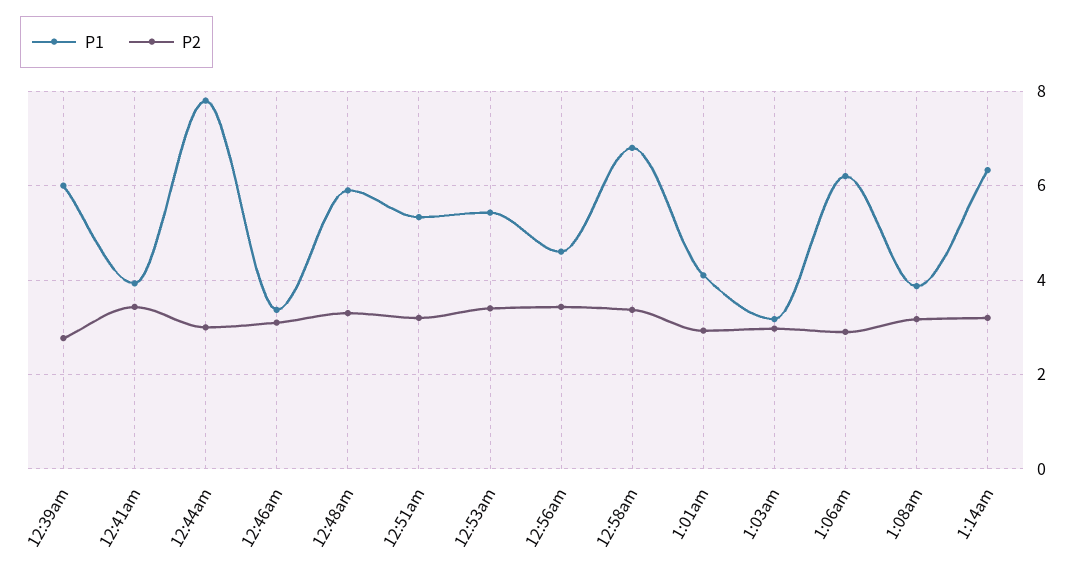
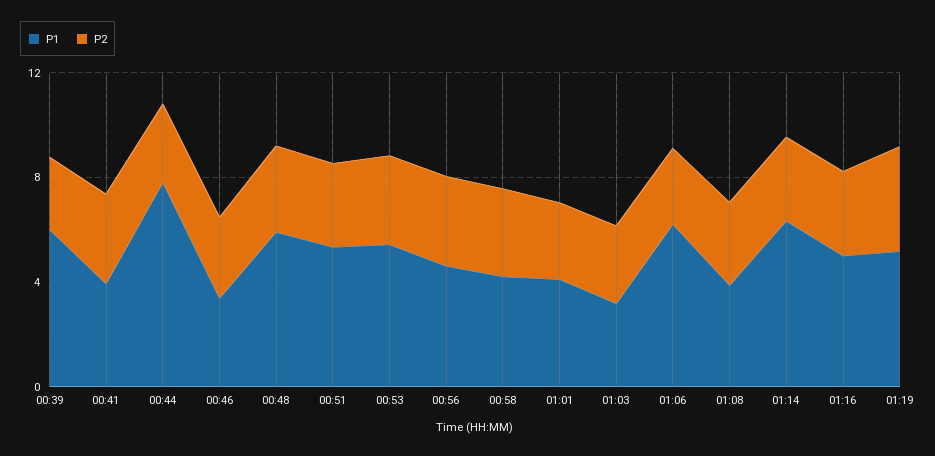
P1, 12:58am: 6.8 -> 4
P1, 01:16: none -> 5
P2, 01:16: none -> 3
P1, 01:19: none -> 5
P2, 01:19: none -> 4

